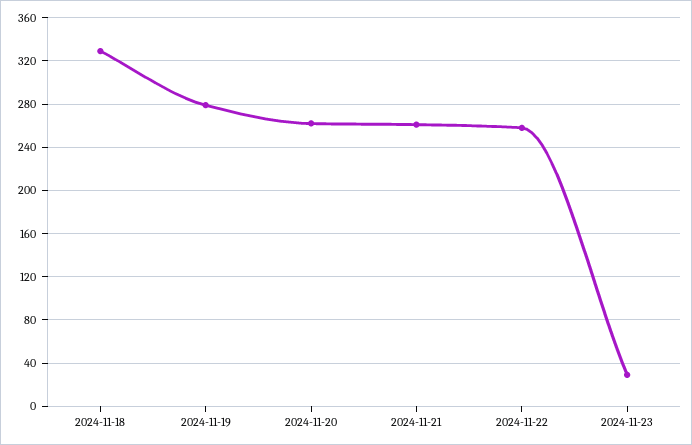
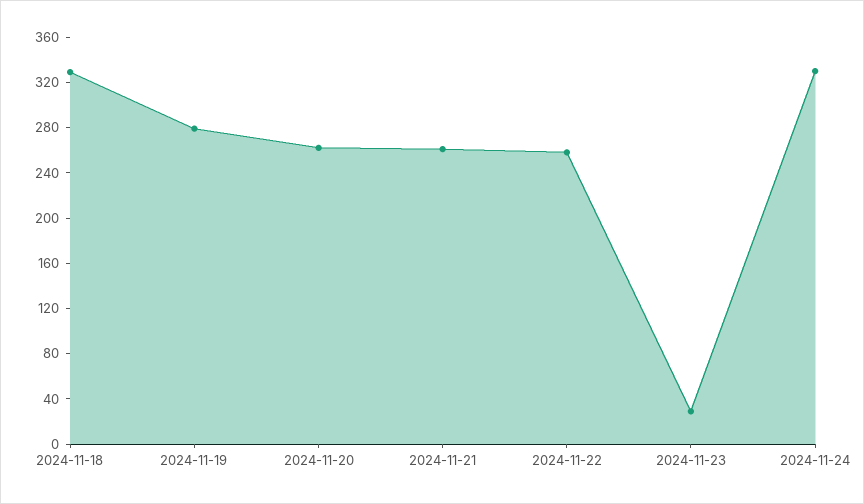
2024-11-24: none -> 330

